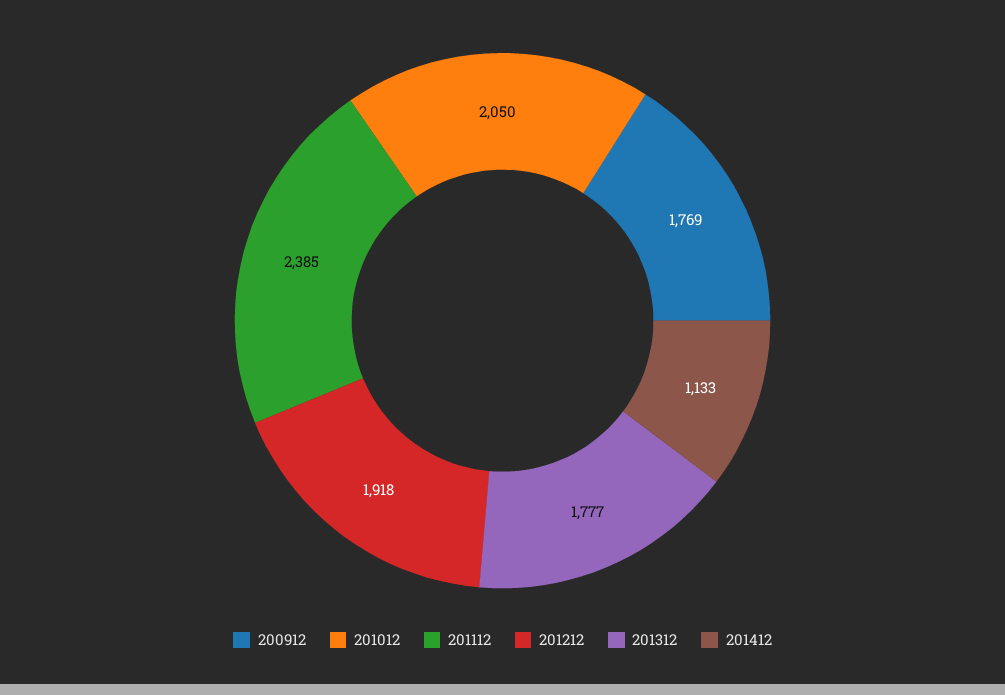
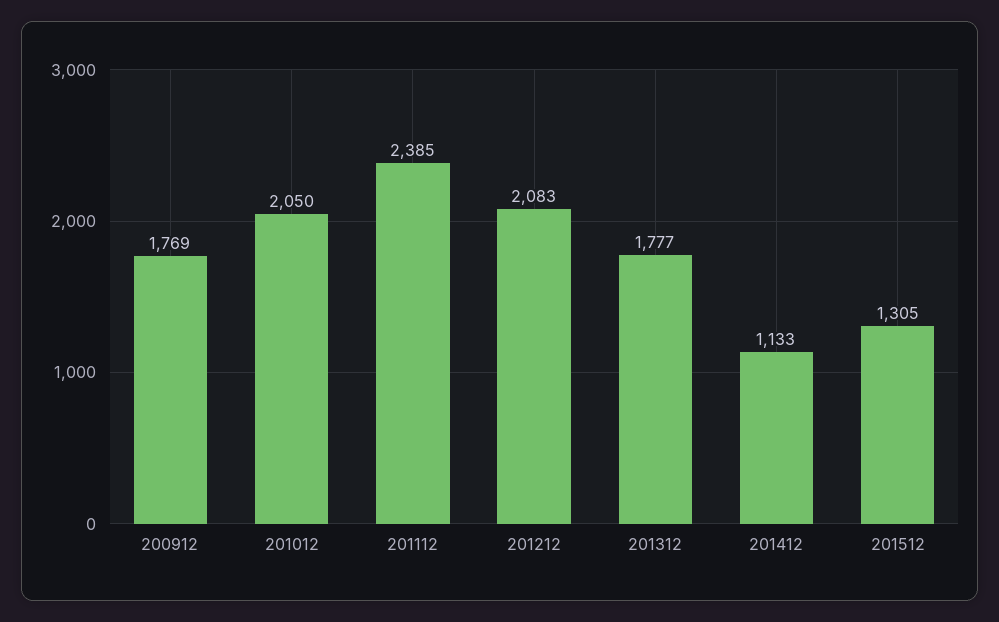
201212: 1918 -> 2083
201512: none -> 1305

